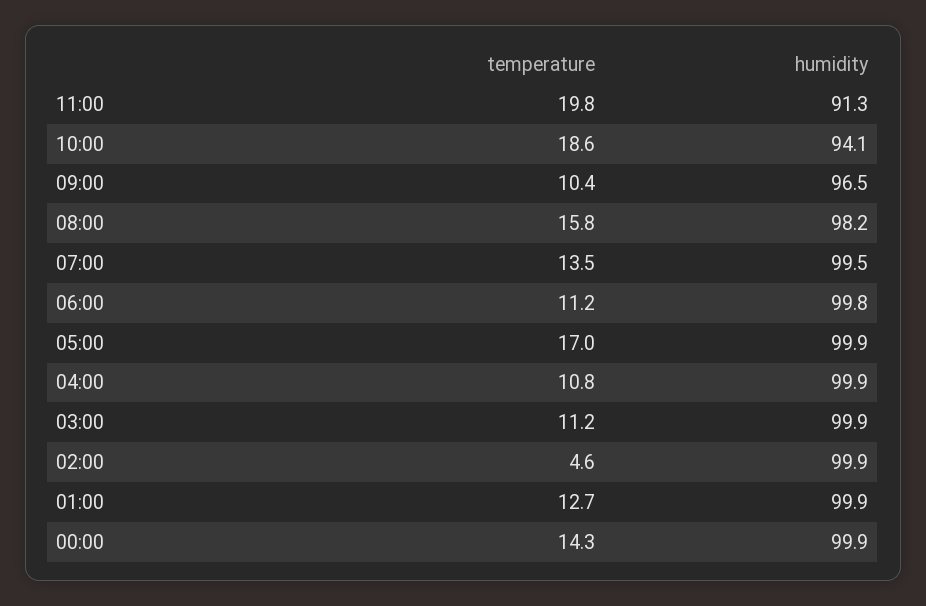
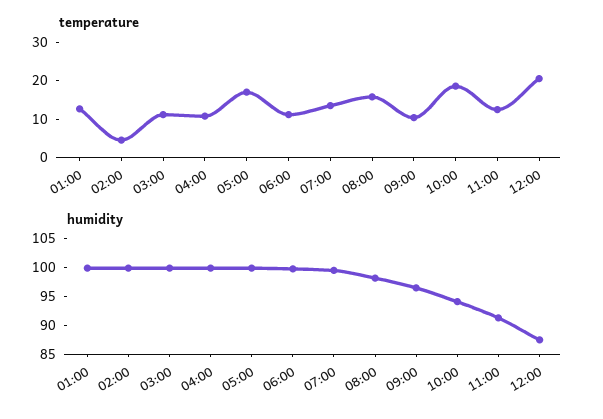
temperature, 11:00: 19.8 -> 12.5
temperature, 00:00: 14.3 -> none
humidity, 00:00: 99.9 -> none
temperature, 12:00: none -> 20
humidity, 12:00: none -> 87.5

